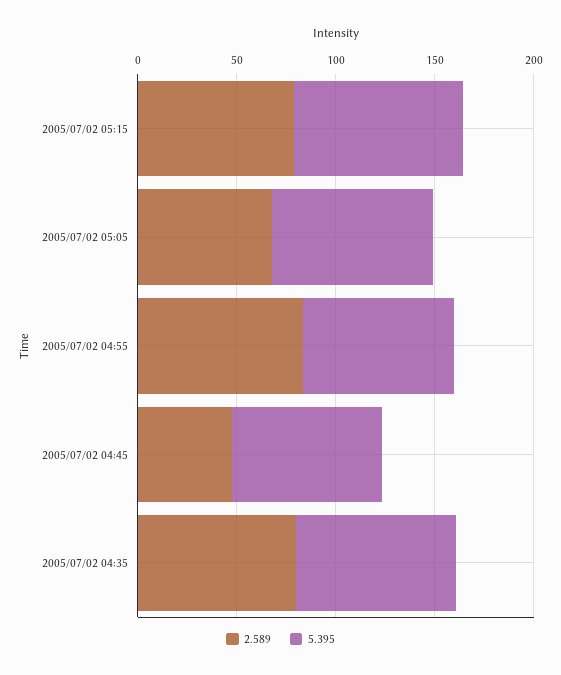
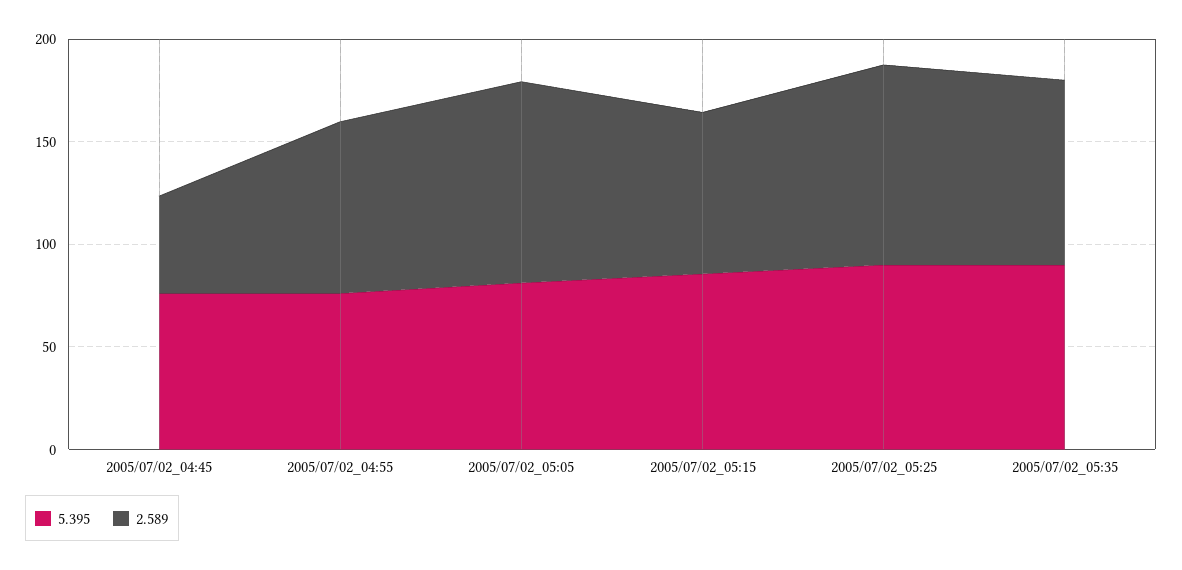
2.589, 2005/07/02 05:05: 70 -> 100
2.589, 2005/07/02 04:35: 80 -> none
5.395, 2005/07/02 04:35: 80 -> none
5.395, 2005/07/02_05:25: none -> 90
2.589, 2005/07/02_05:25: none -> 100
5.395, 2005/07/02_05:35: none -> 90
2.589, 2005/07/02_05:35: none -> 90

